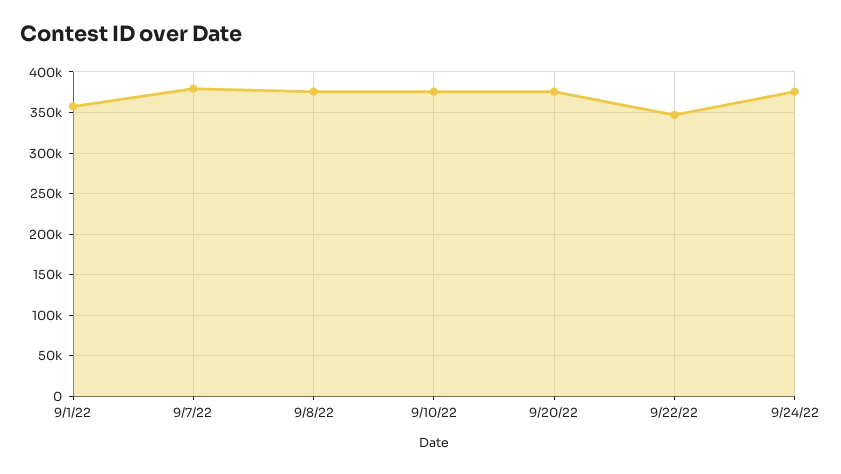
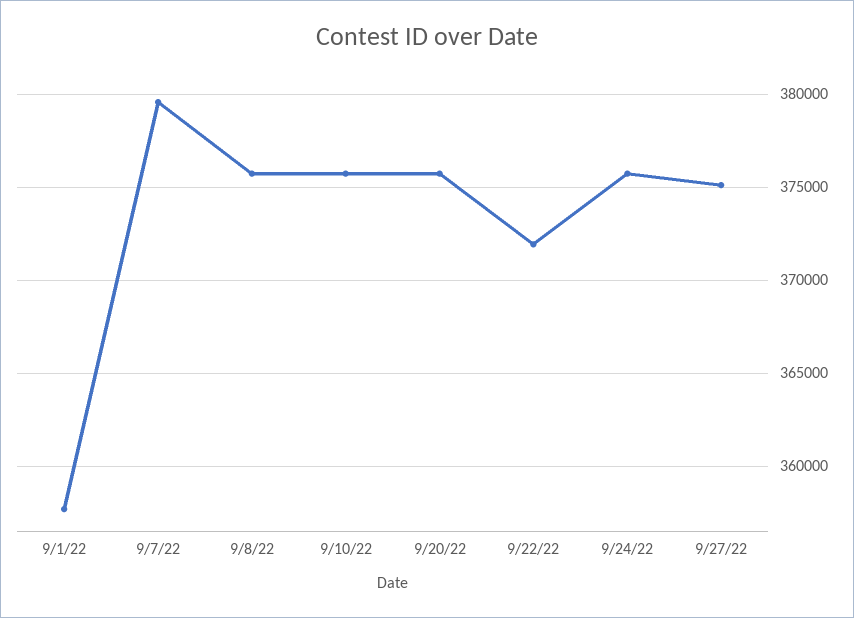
9/22/22: 350000 -> 372000
9/27/22: none -> 375000

